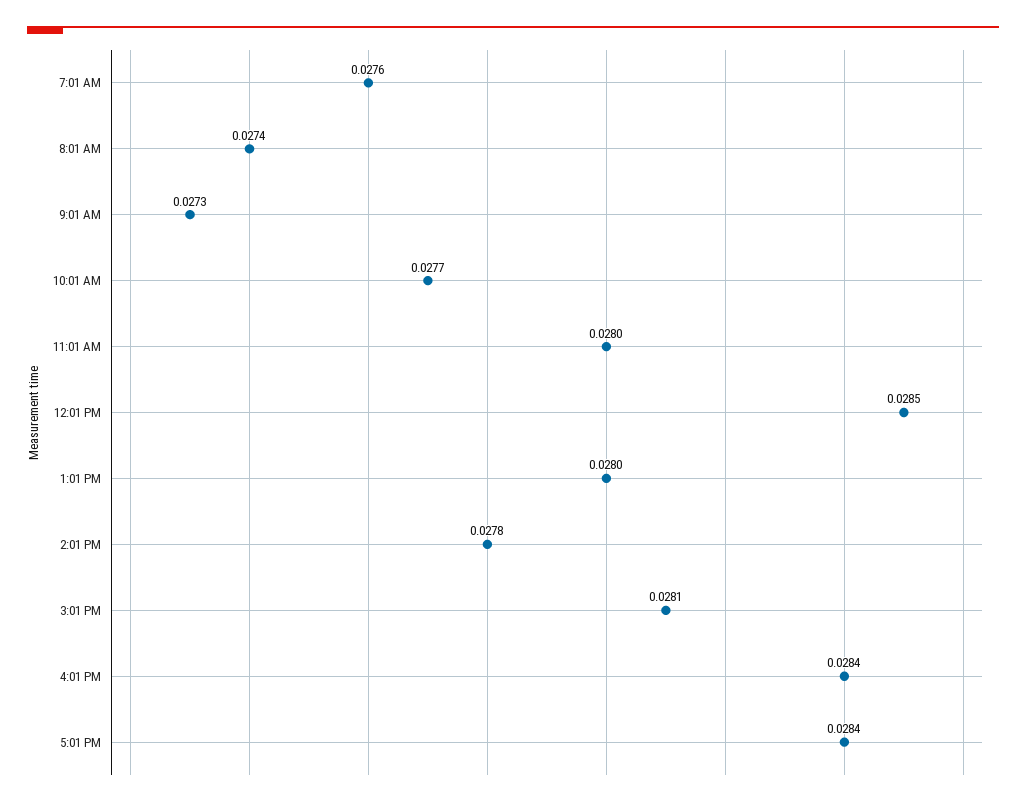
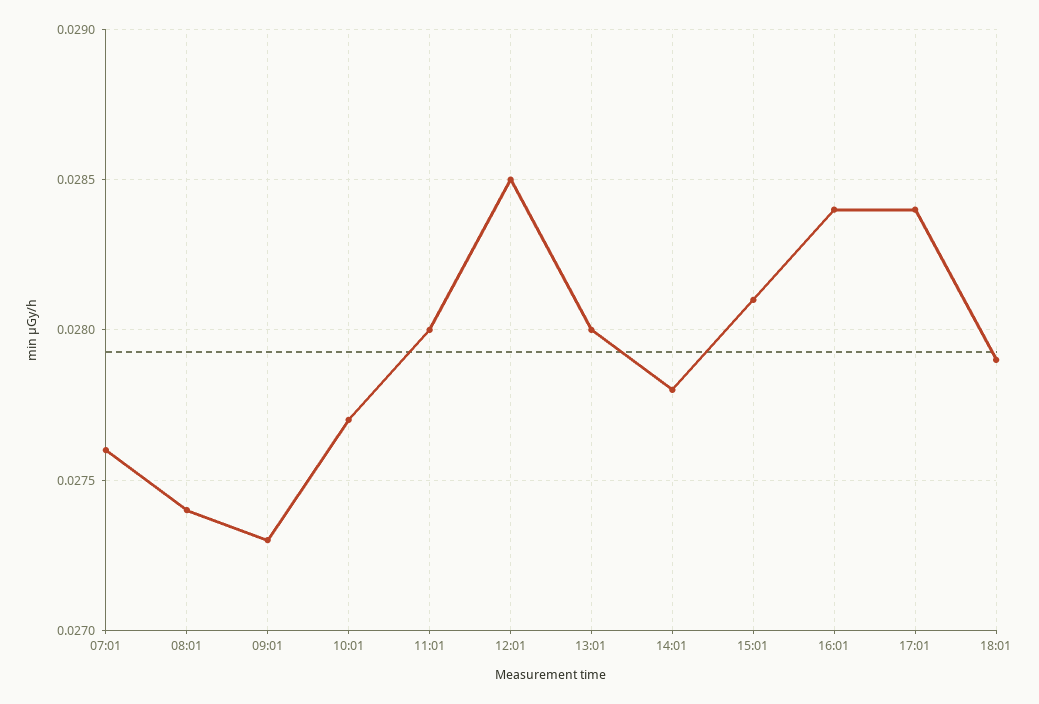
18:01: none -> 0.0279

